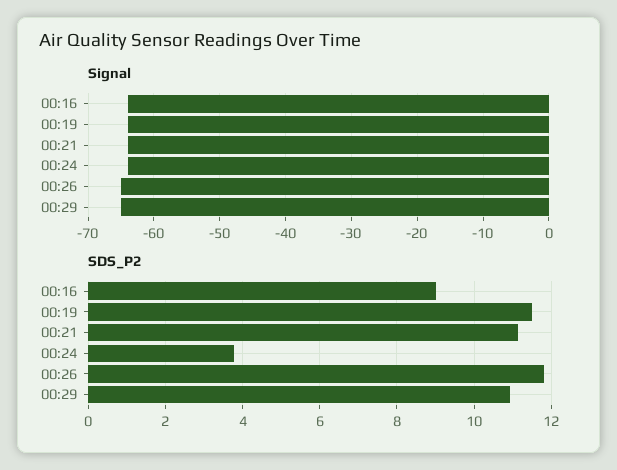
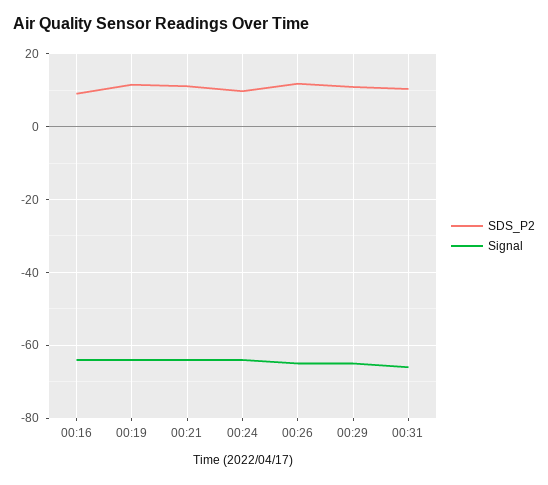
SDS_P2, 00:24: 3.8 -> 10
SDS_P2, 00:31: none -> 10
Signal, 00:31: none -> -66

